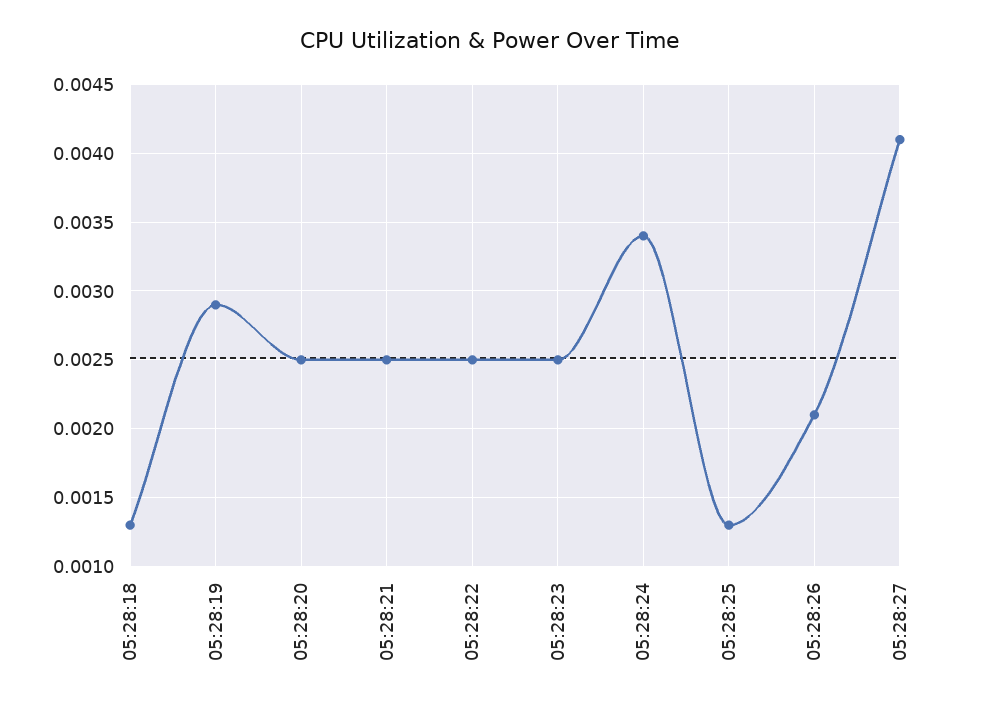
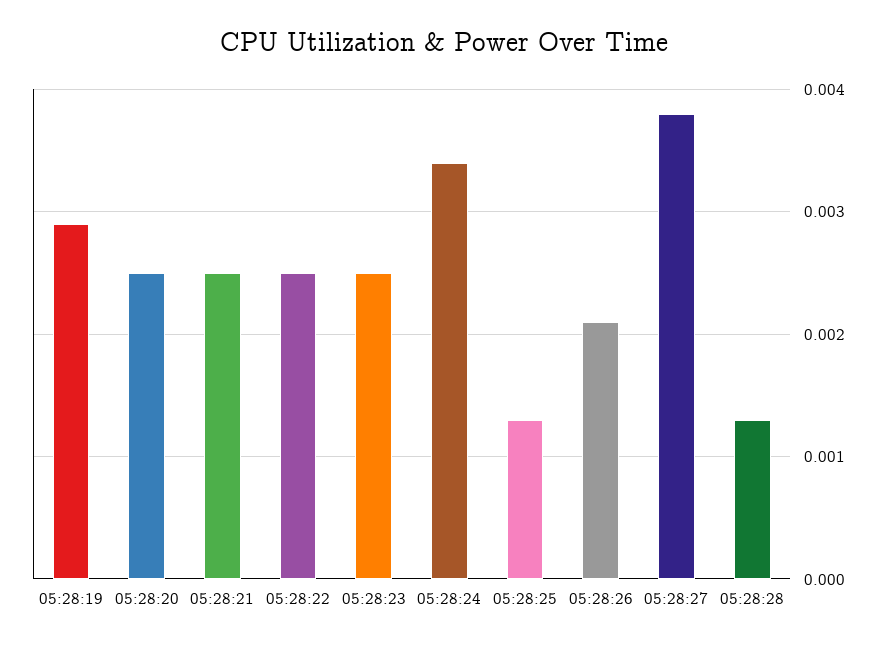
05:28:18: 0.0013 -> none
05:28:27: 0.0041 -> 0.0038
05:28:28: none -> 0.0013

